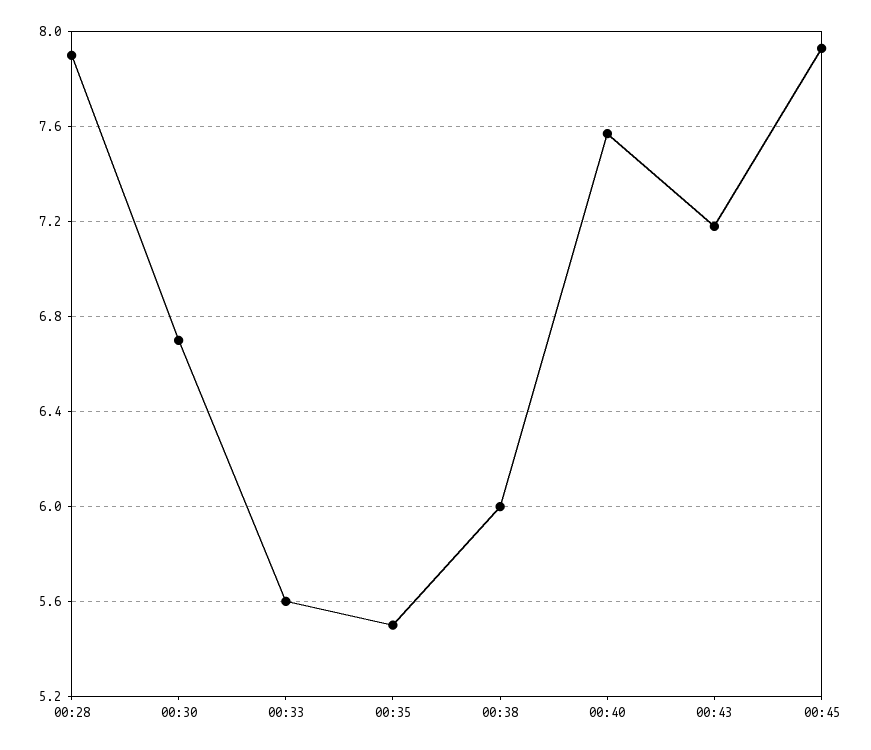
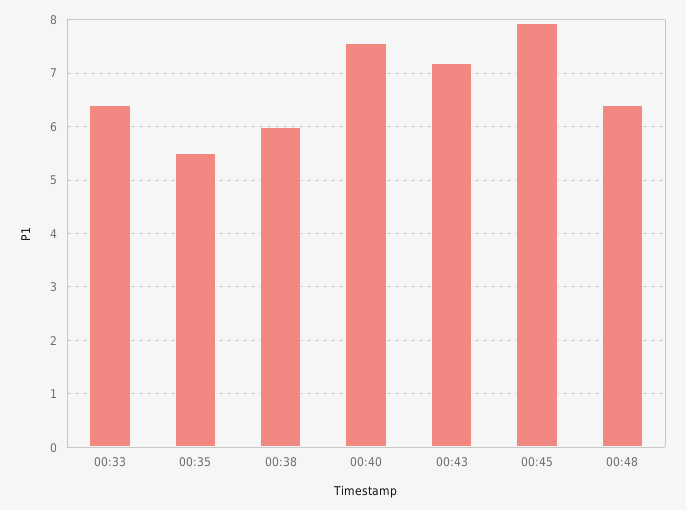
00:28: 7.9 -> none
00:30: 6.7 -> none
00:33: 5.6 -> 6.4
00:48: none -> 6.4

